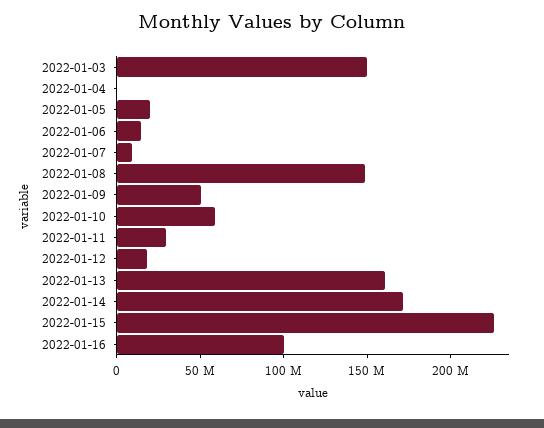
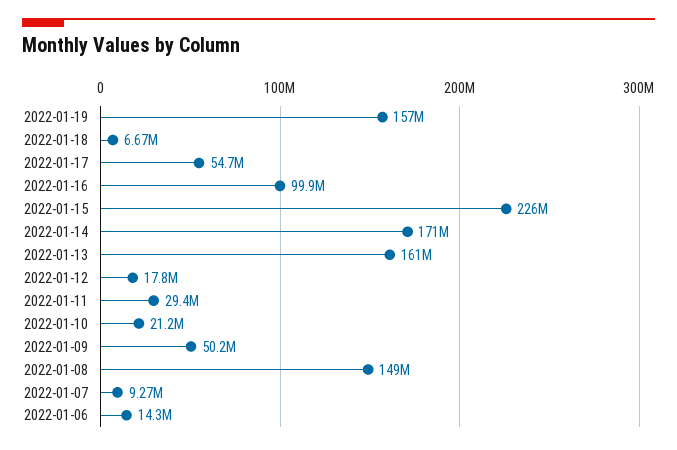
2022-01-03: 150000000 -> none
2022-01-04: 0 -> none
2022-01-05: 20000000 -> none
2022-01-10: 60000000 -> 21200000
2022-01-19: none -> 157000000
2022-01-18: none -> 6670000
2022-01-17: none -> 54700000

